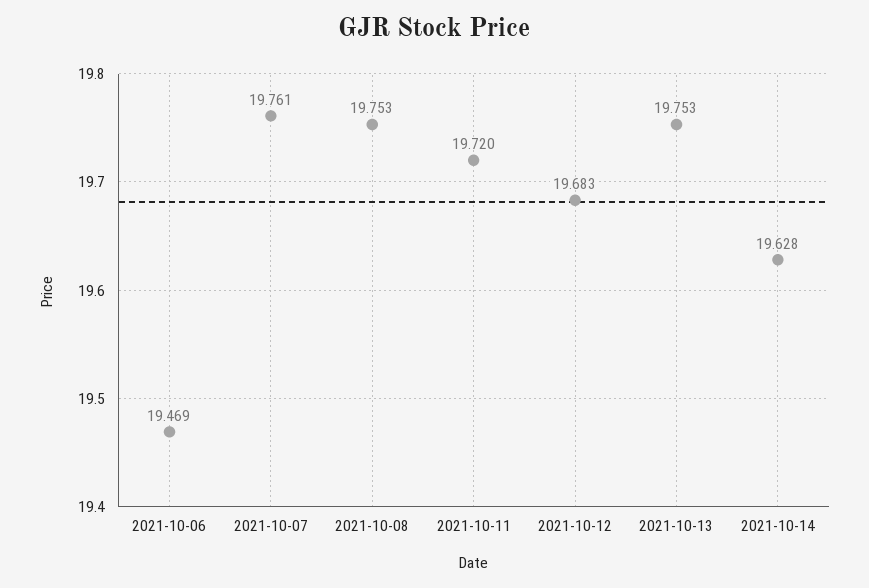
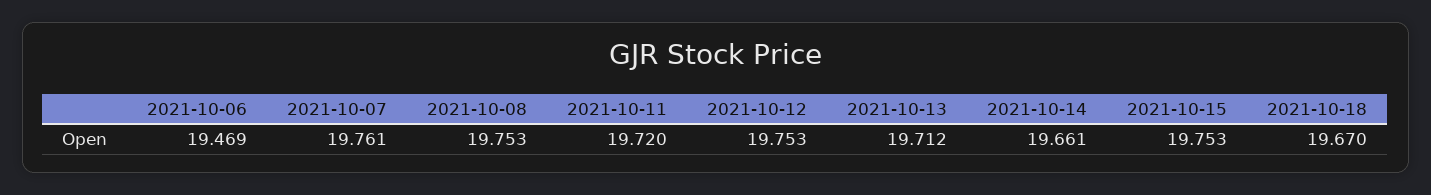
2021-10-12: 19.683 -> 19.753
2021-10-13: 19.753 -> 19.712
2021-10-14: 19.628 -> 19.661
2021-10-15: none -> 19.753
2021-10-18: none -> 19.67

